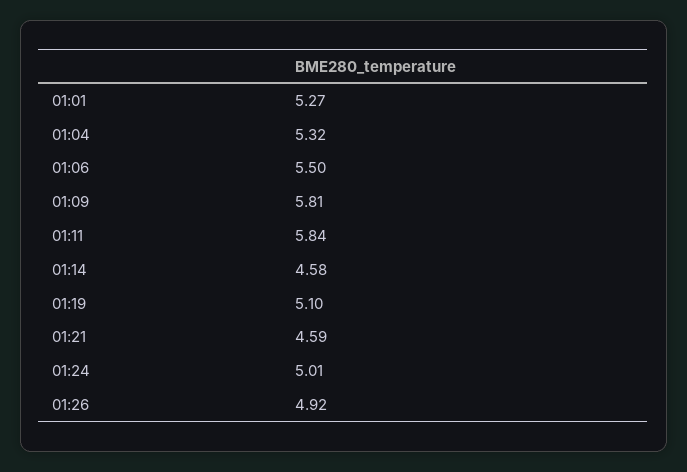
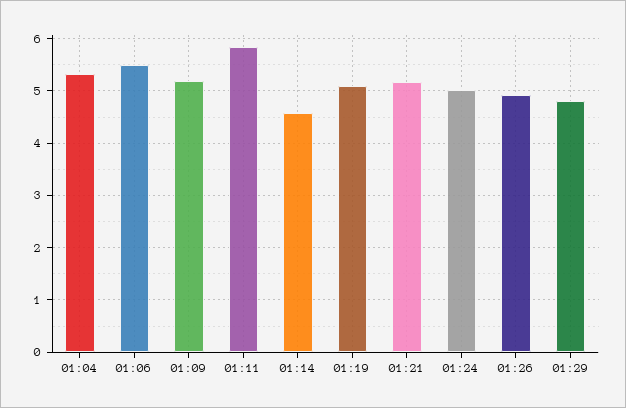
01:01: 5.27 -> none
01:09: 5.81 -> 5.2
01:21: 4.59 -> 5.2
01:29: none -> 4.8

